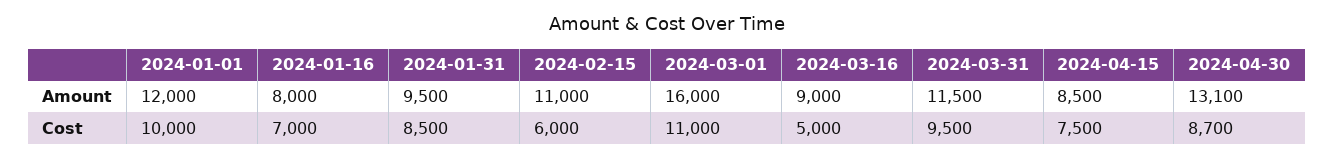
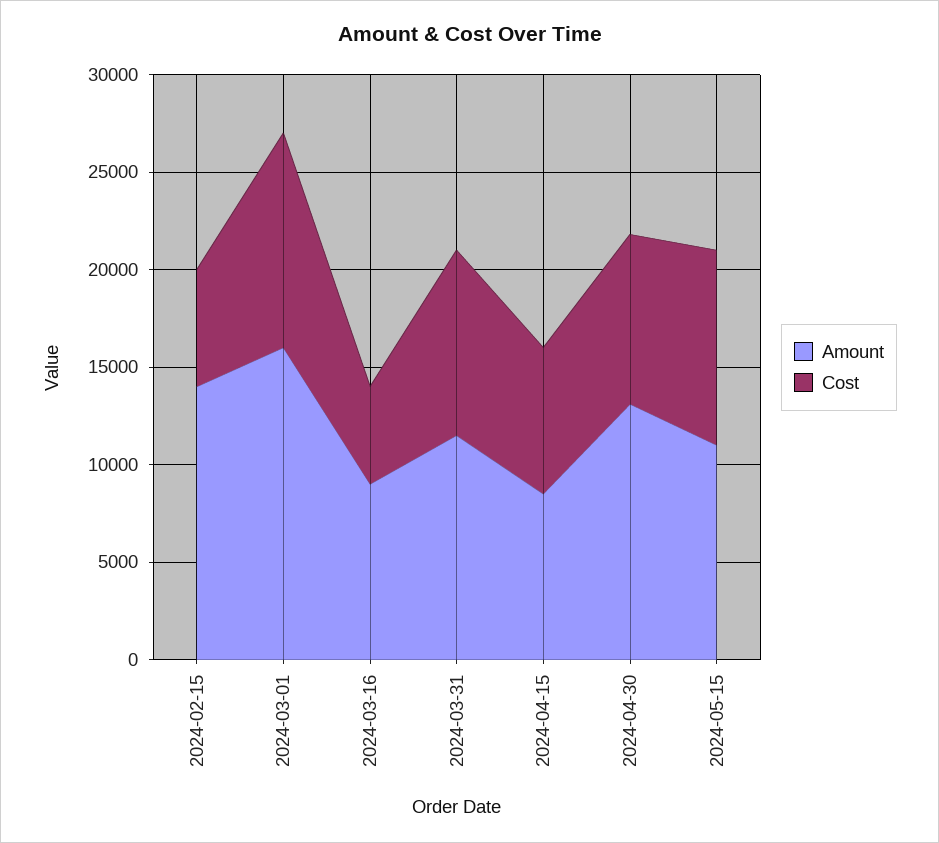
Amount, 2024-01-01: 12000 -> none
Amount, 2024-01-16: 8000 -> none
Amount, 2024-01-31: 9500 -> none
Amount, 2024-02-15: 11000 -> 14000
Cost, 2024-01-01: 10000 -> none
Cost, 2024-01-16: 7000 -> none
Cost, 2024-01-31: 8500 -> none
Amount, 2024-05-15: none -> 11000
Cost, 2024-05-15: none -> 10000

